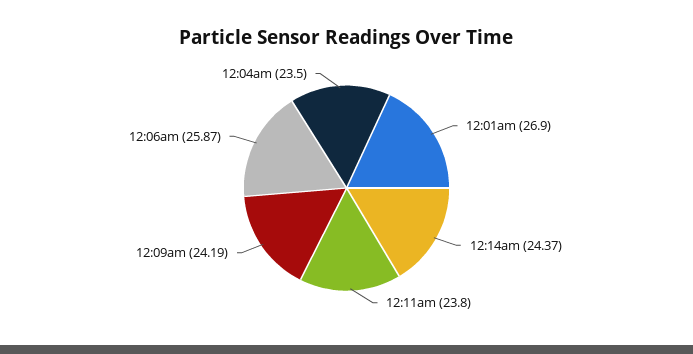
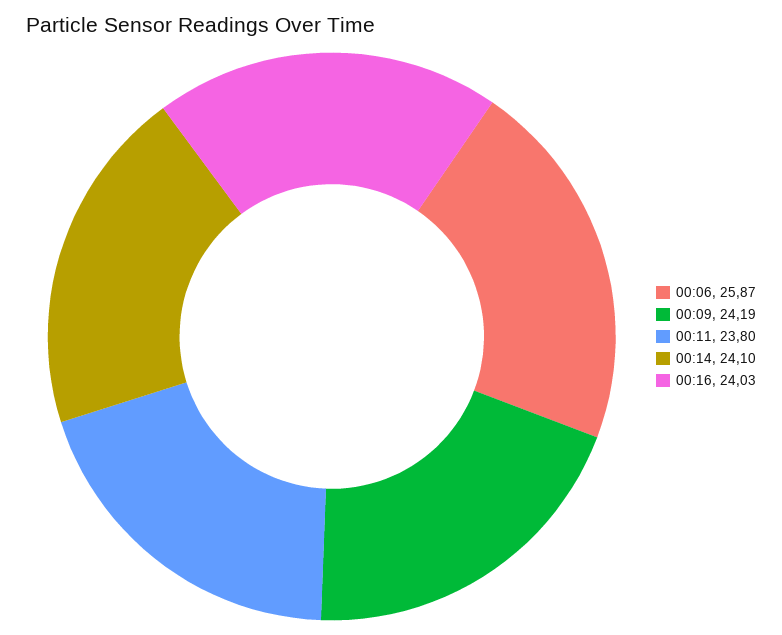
12:01am: 26.9 -> none
12:14am: 24.37 -> 24.1
12:04am: 23.5 -> none
00:16: none -> 24.03

